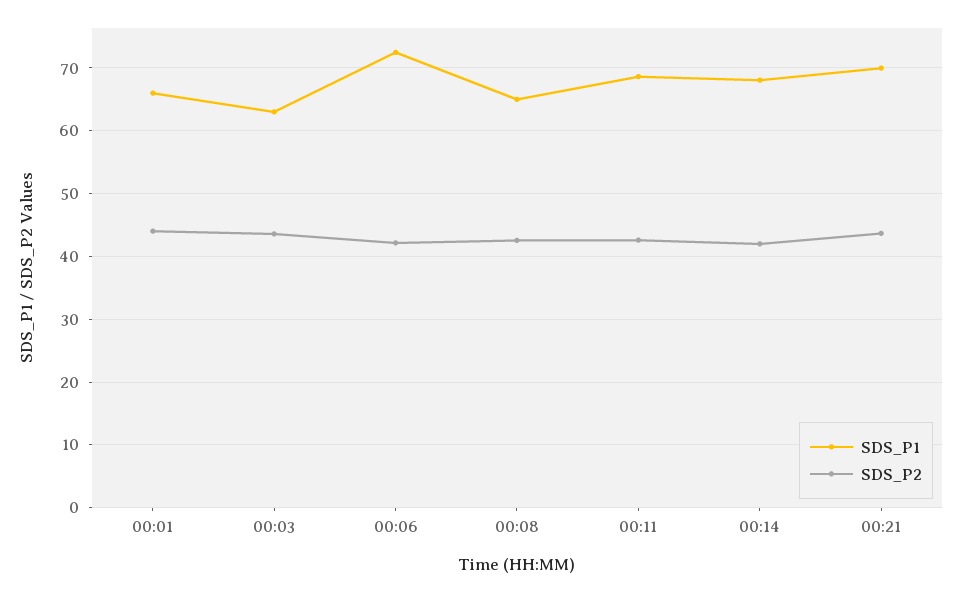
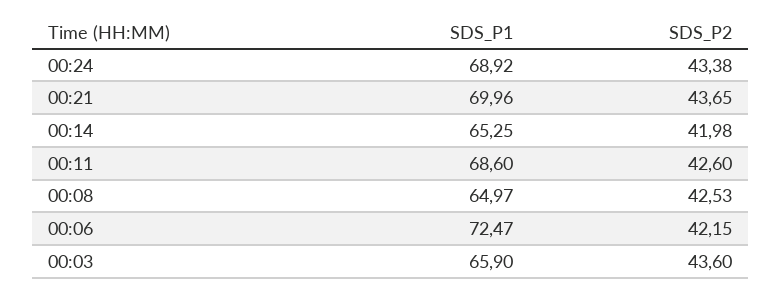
SDS_P1, 00:01: 66 -> none
SDS_P2, 00:01: 44 -> none
SDS_P1, 00:03: 63 -> 65.9
SDS_P1, 00:14: 68 -> 65.25
SDS_P1, 00:24: none -> 68.92
SDS_P2, 00:24: none -> 43.38

